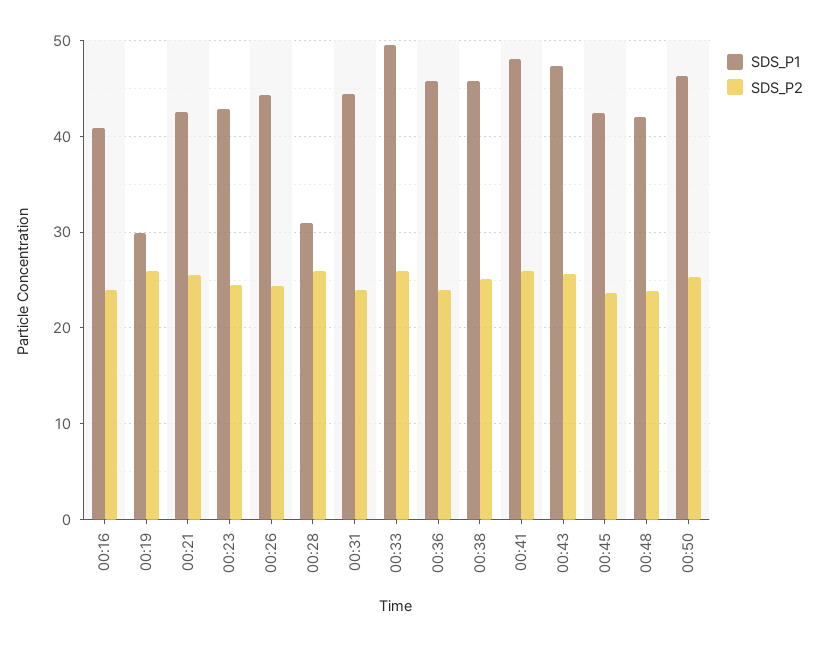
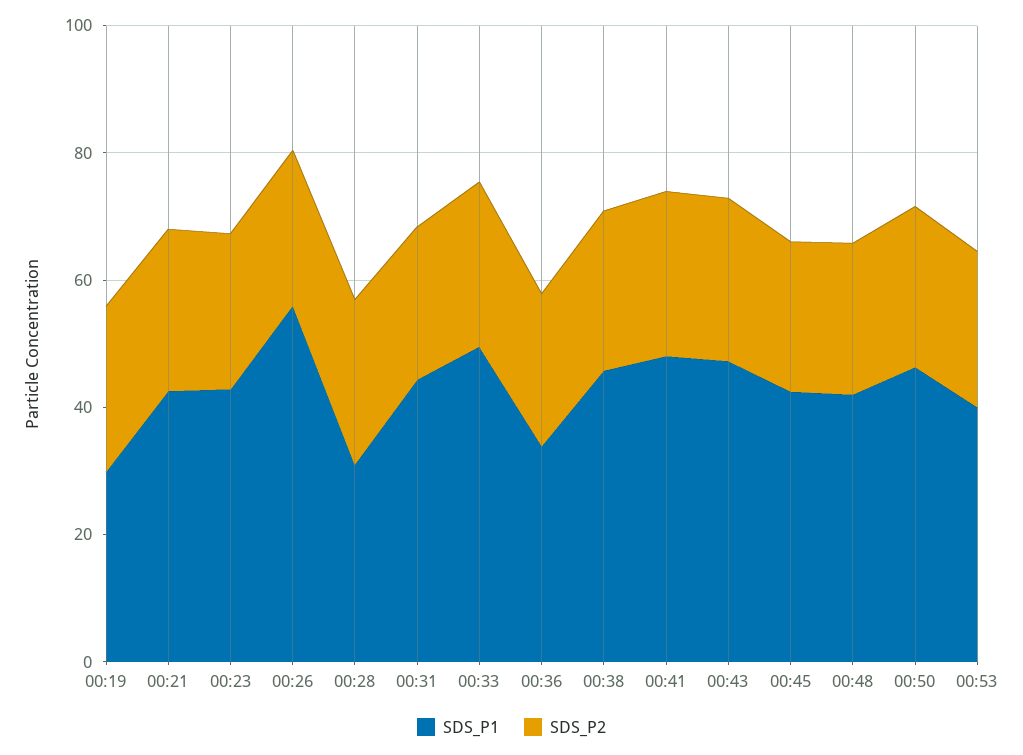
SDS_P1, 00:16: 41 -> none
SDS_P2, 00:16: 24 -> none
SDS_P1, 00:26: 44 -> 55
SDS_P1, 00:36: 46 -> 35
SDS_P1, 00:53: none -> 40
SDS_P2, 00:53: none -> 25

